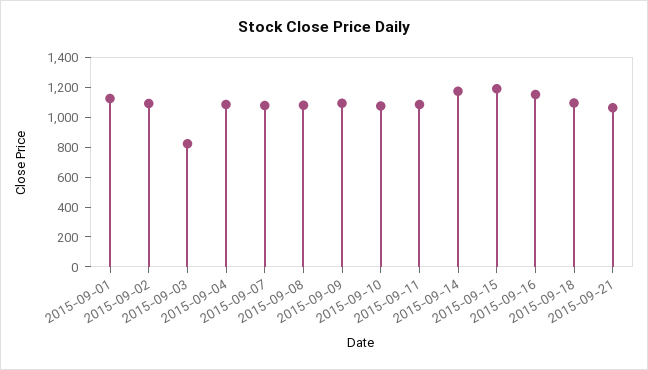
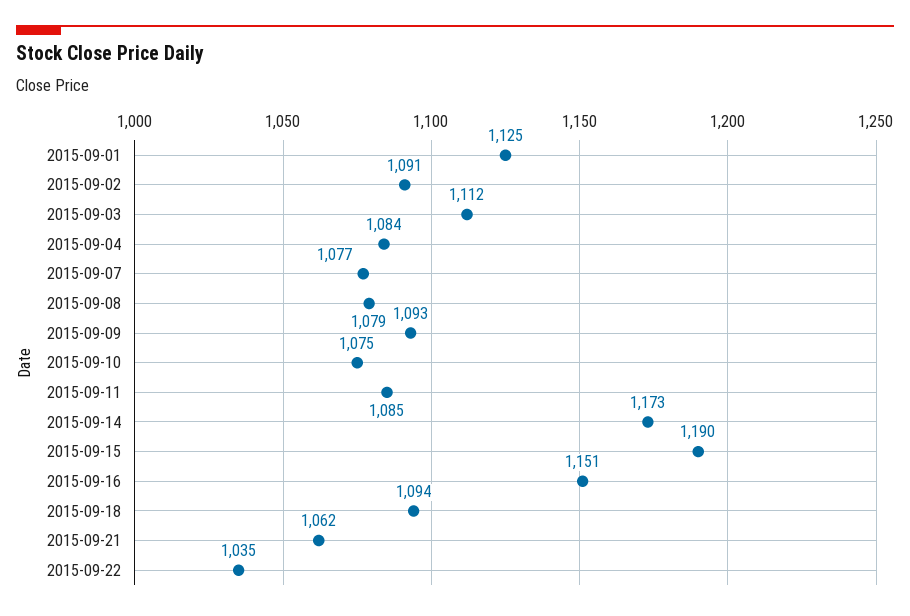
2015-09-03: 800 -> 1112
2015-09-22: none -> 1035

